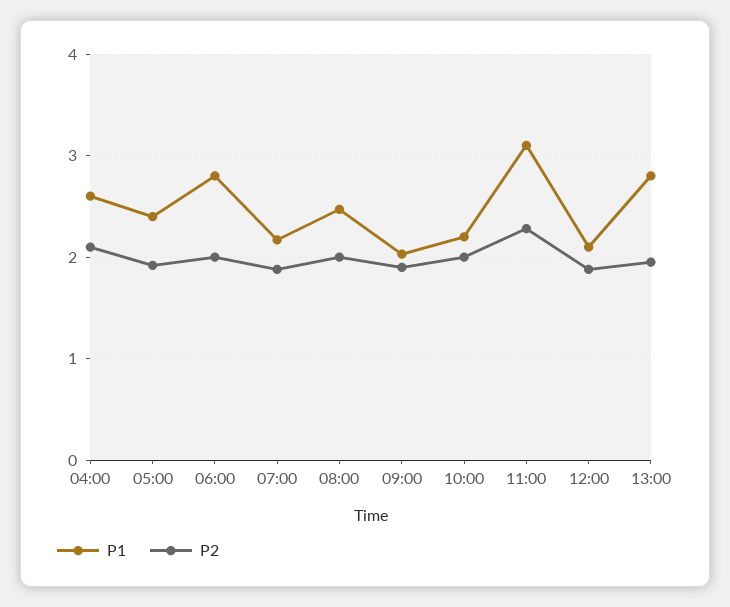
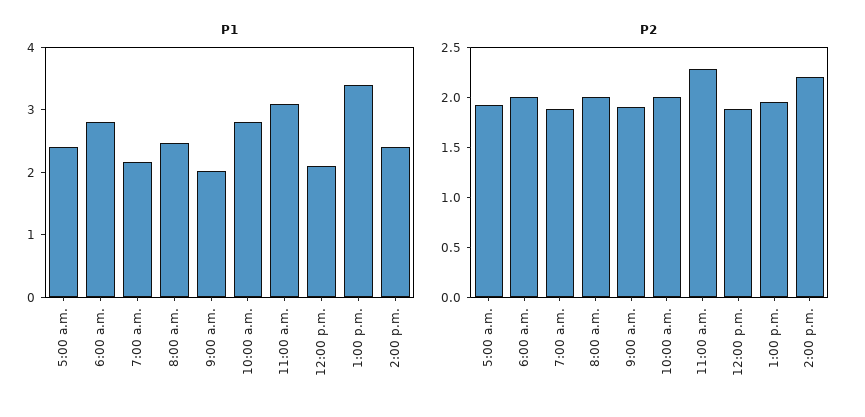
P1, 04:00: 2.6 -> none
P2, 04:00: 2.1 -> none
P1, 10:00: 2.2 -> 2.8
P1, 13:00: 2.8 -> 3.4
P1, 2:00 p.m.: none -> 2.4
P2, 2:00 p.m.: none -> 2.2

